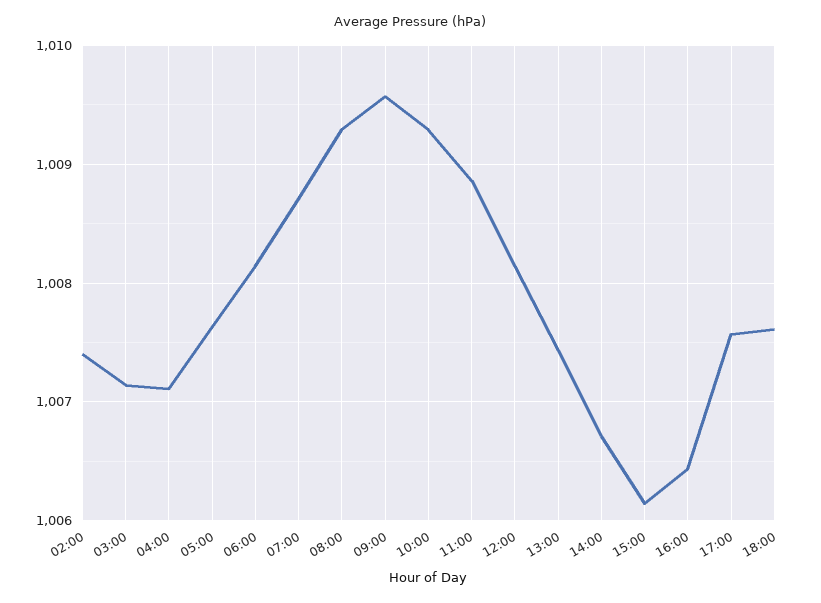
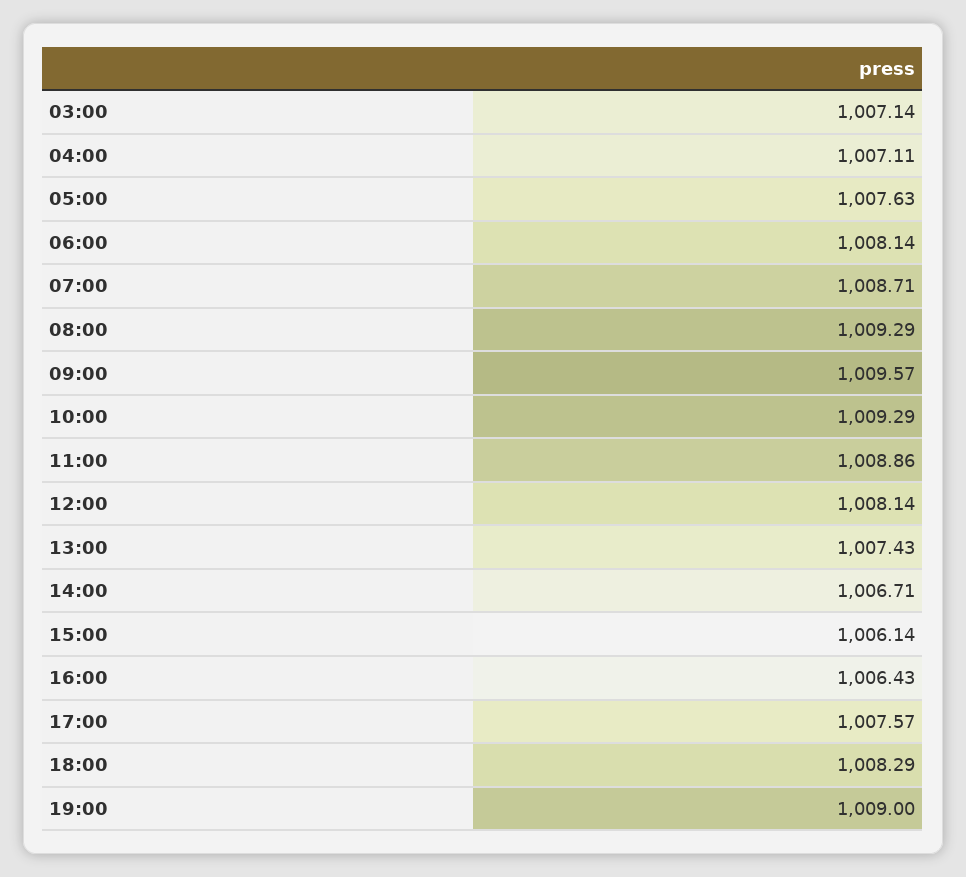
02:00: 1007.4 -> none
18:00: 1007.6 -> 1008.29
19:00: none -> 1009

